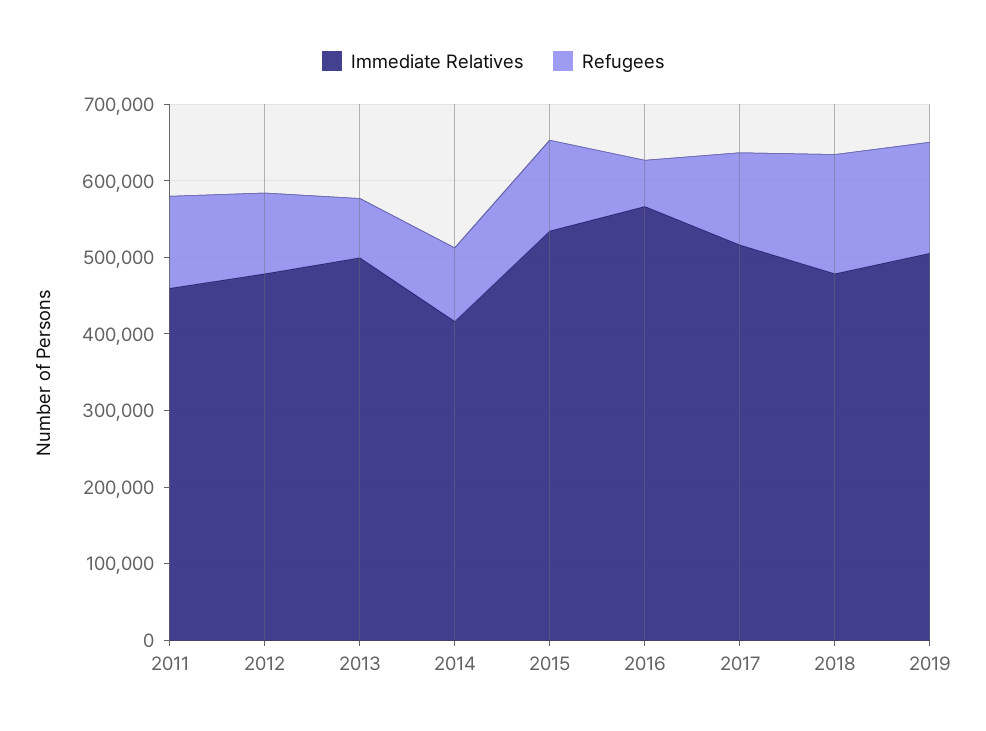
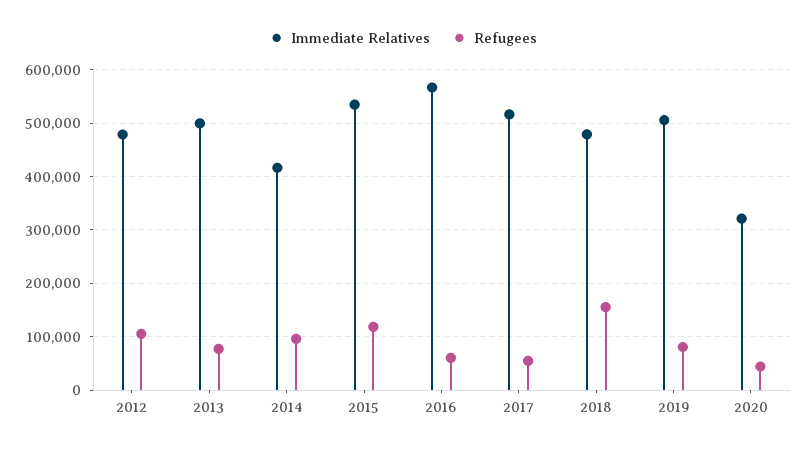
Immediate Relatives, 2011: 460000 -> none
Refugees, 2011: 120000 -> none
Refugees, 2017: 120000 -> 60000
Refugees, 2019: 140000 -> 80000
Immediate Relatives, 2020: none -> 320000
Refugees, 2020: none -> 40000

